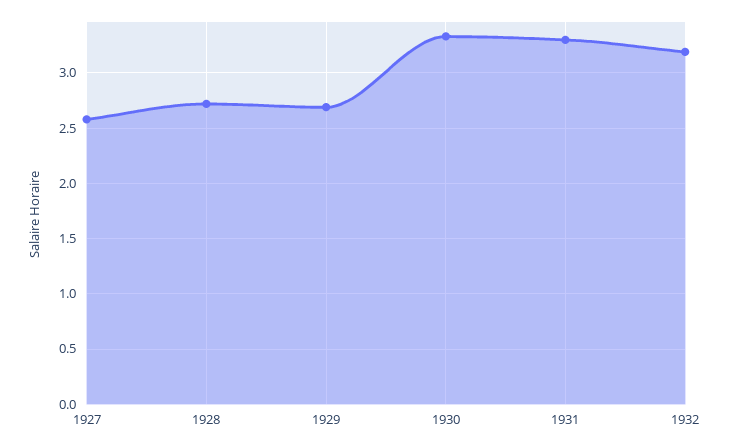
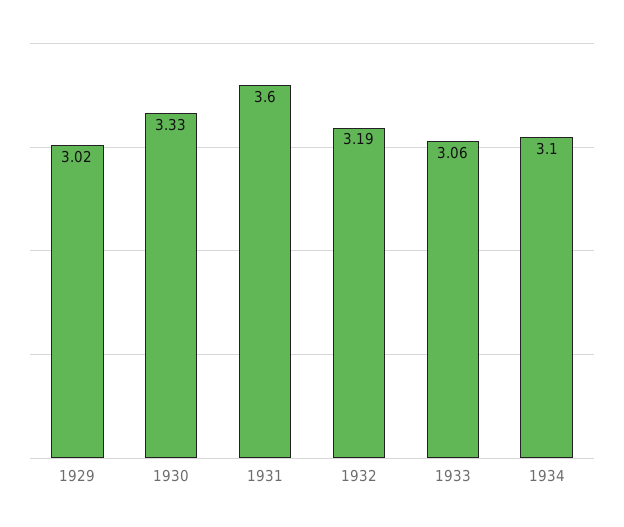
1927: 2.6 -> none
1928: 2.7 -> none
1929: 2.7 -> 3.02
1931: 3.3 -> 3.6
1933: none -> 3.06
1934: none -> 3.1

